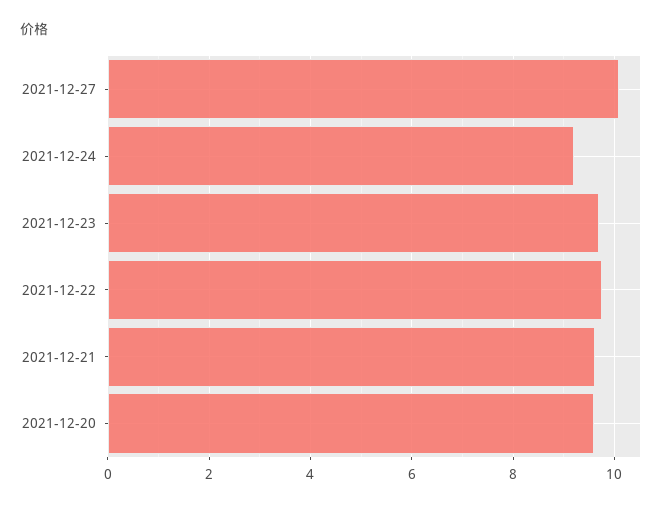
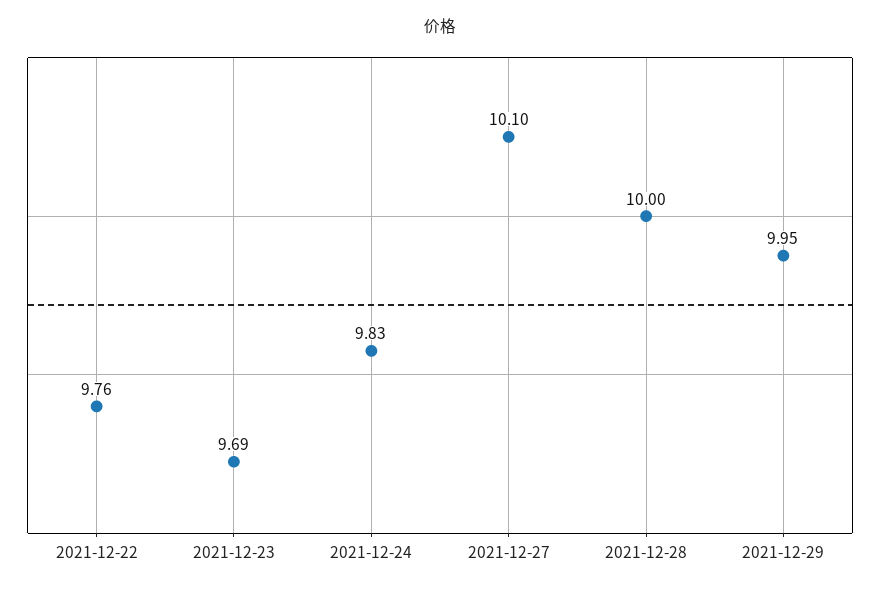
2021-12-24: 9.2 -> 9.83
2021-12-21: 9.6 -> none
2021-12-20: 9.6 -> none
2021-12-28: none -> 10
2021-12-29: none -> 9.95

